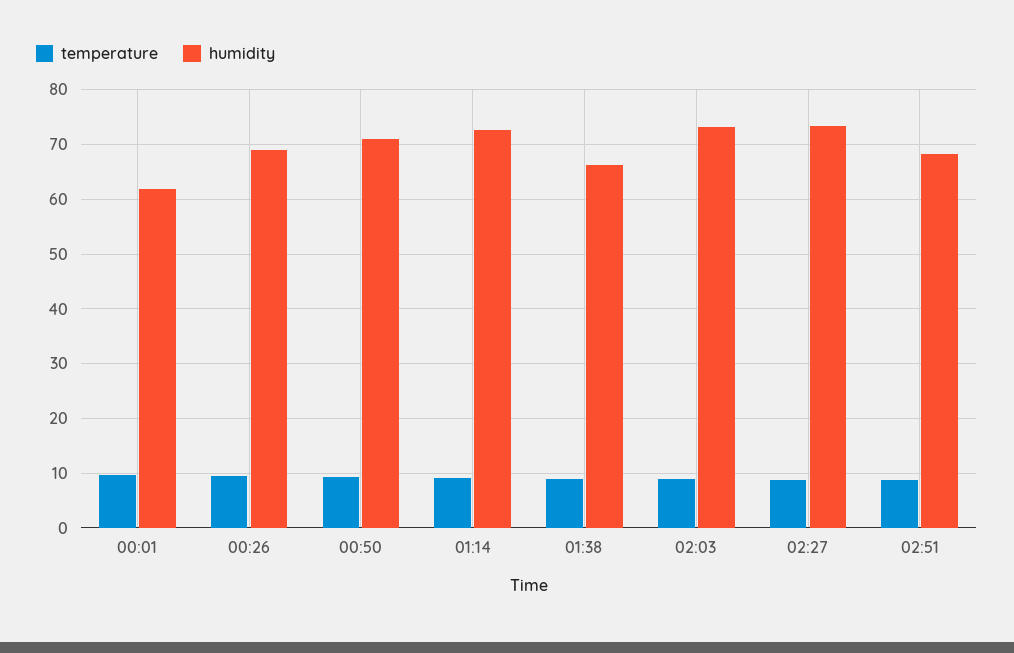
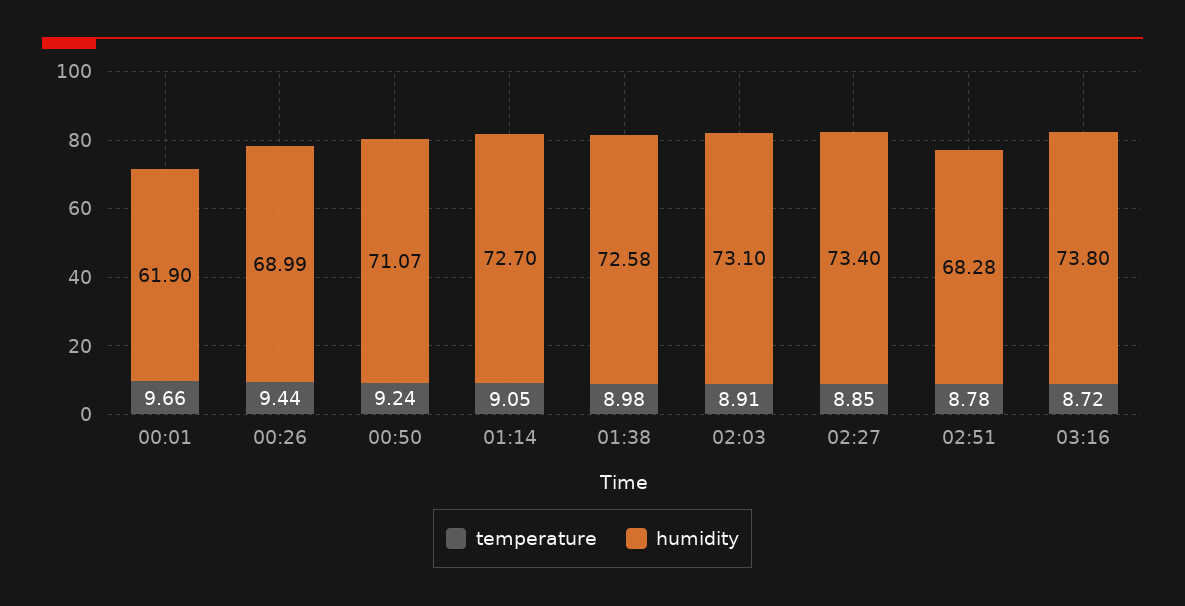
humidity, 01:38: 66 -> 72.58
temperature, 03:16: none -> 8.72
humidity, 03:16: none -> 73.8

